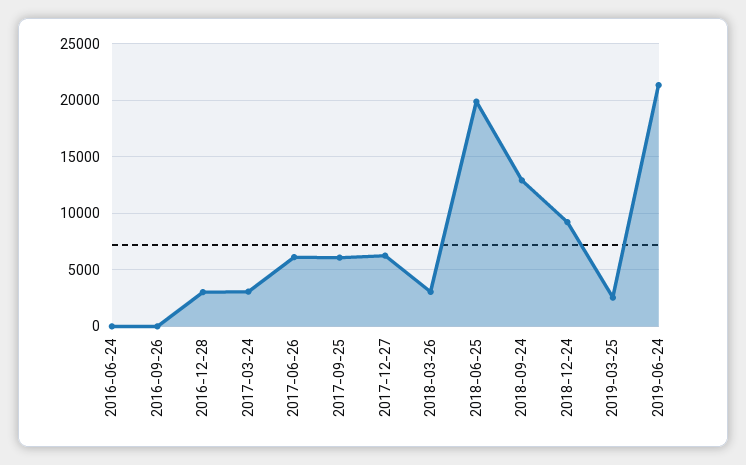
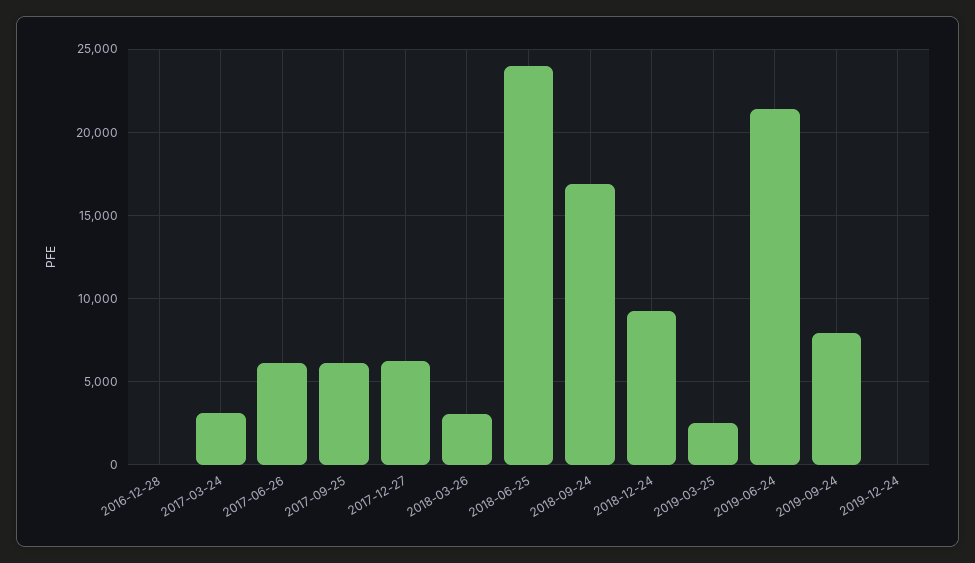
2016-06-24: 0 -> none
2016-09-26: 0 -> none
2016-12-28: 3000 -> 0
2018-06-25: 20000 -> 24000
2018-09-24: 13000 -> 17000
2019-09-24: none -> 8000
2019-12-24: none -> 0

